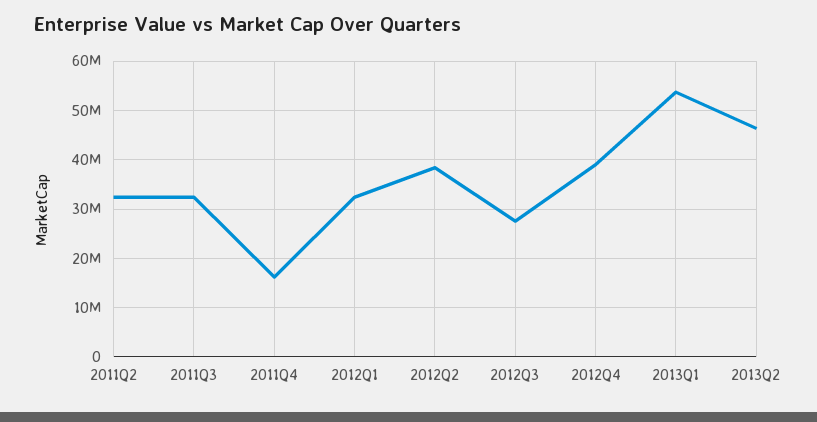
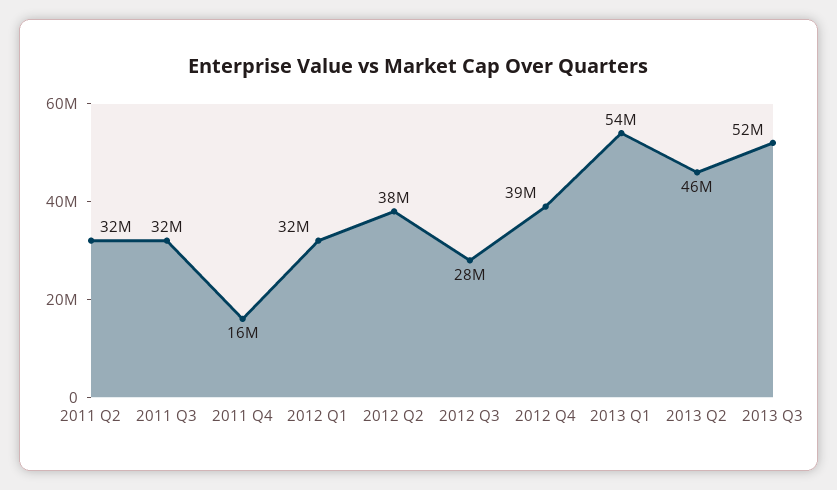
2013 Q3: none -> 52000000

